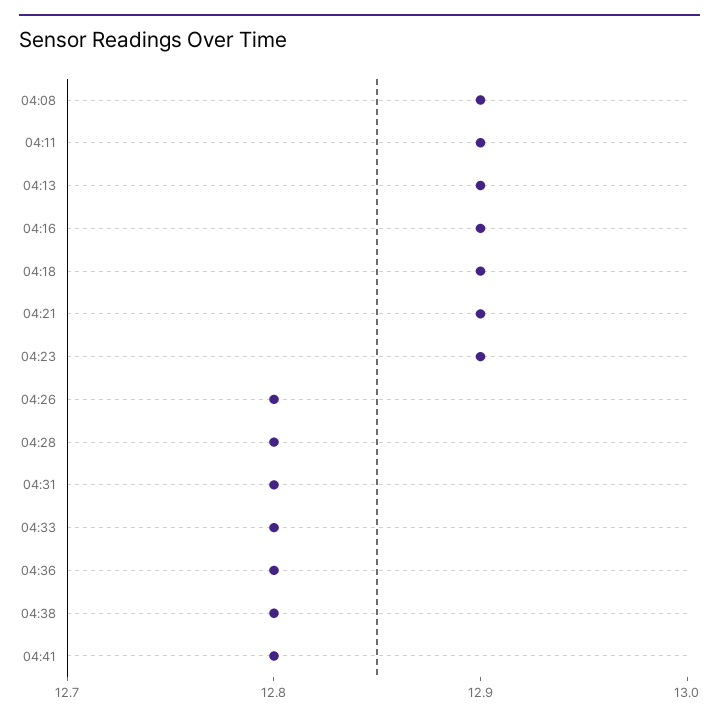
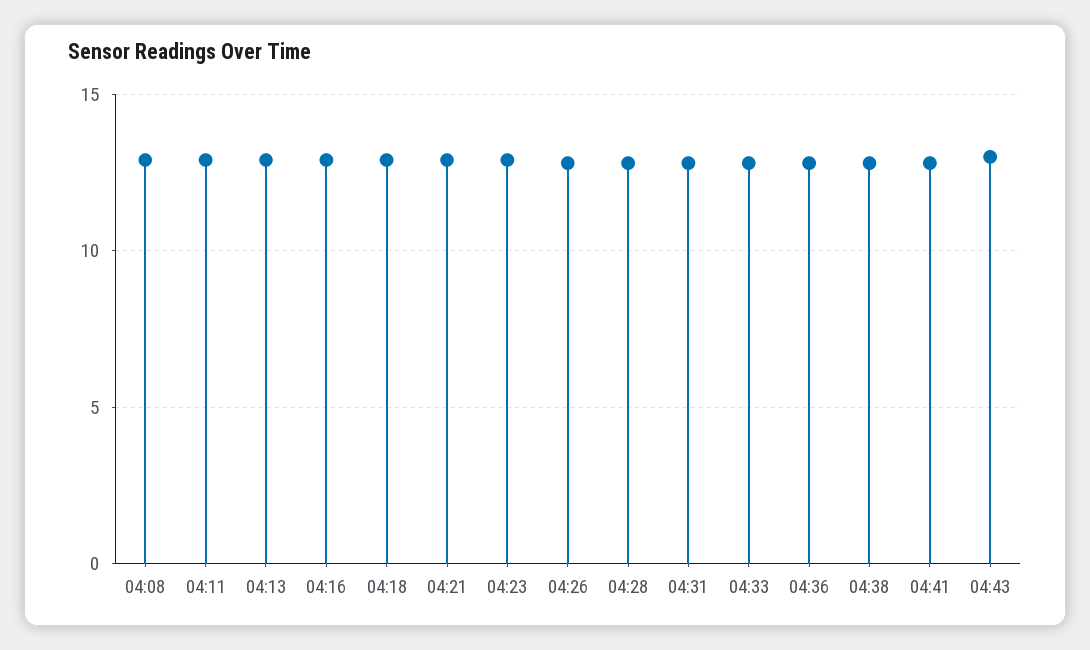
04:43: none -> 13

